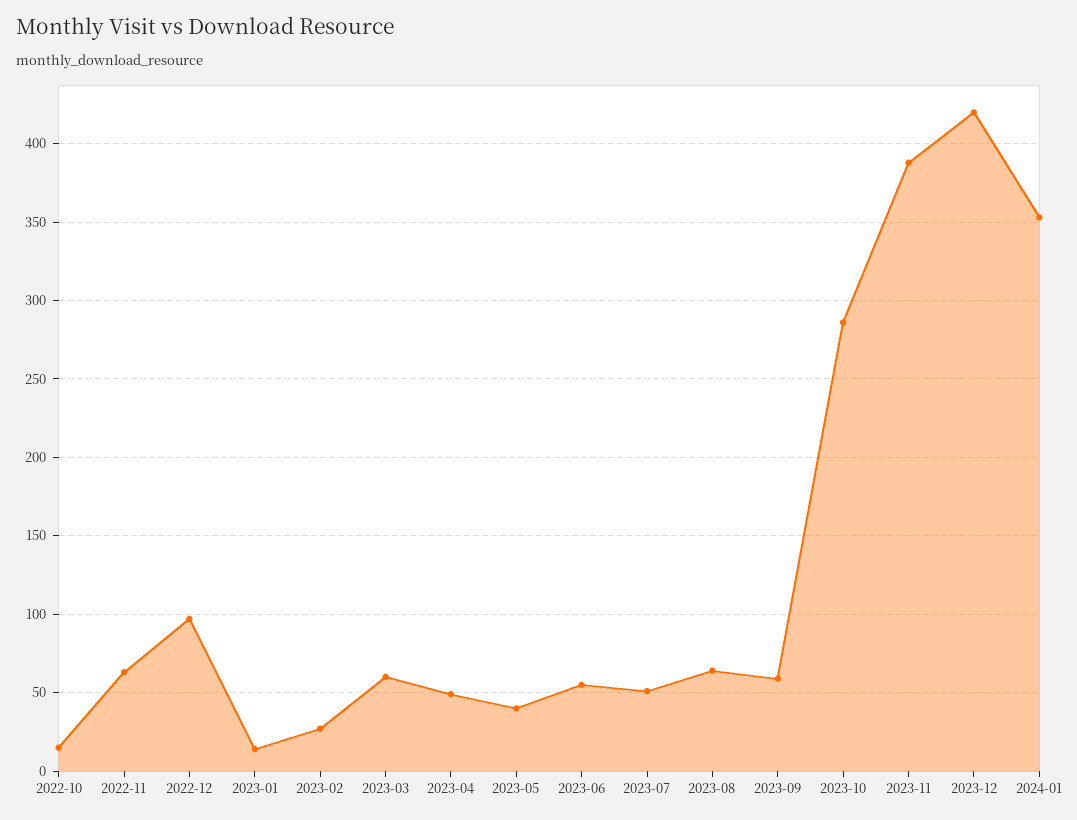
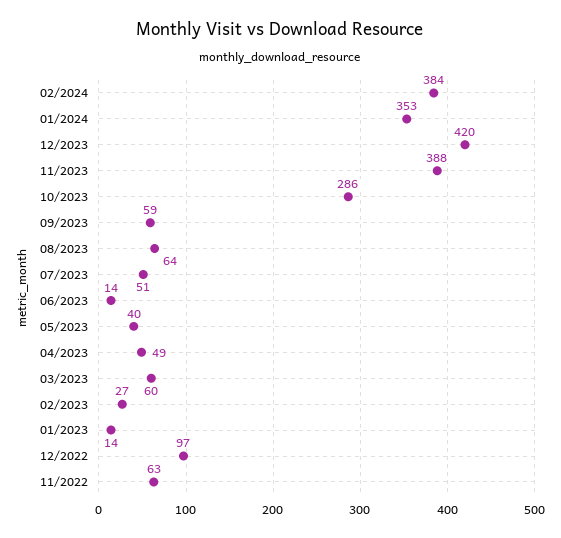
2022-10: 15 -> none
2023-06: 55 -> 14
02/2024: none -> 384

